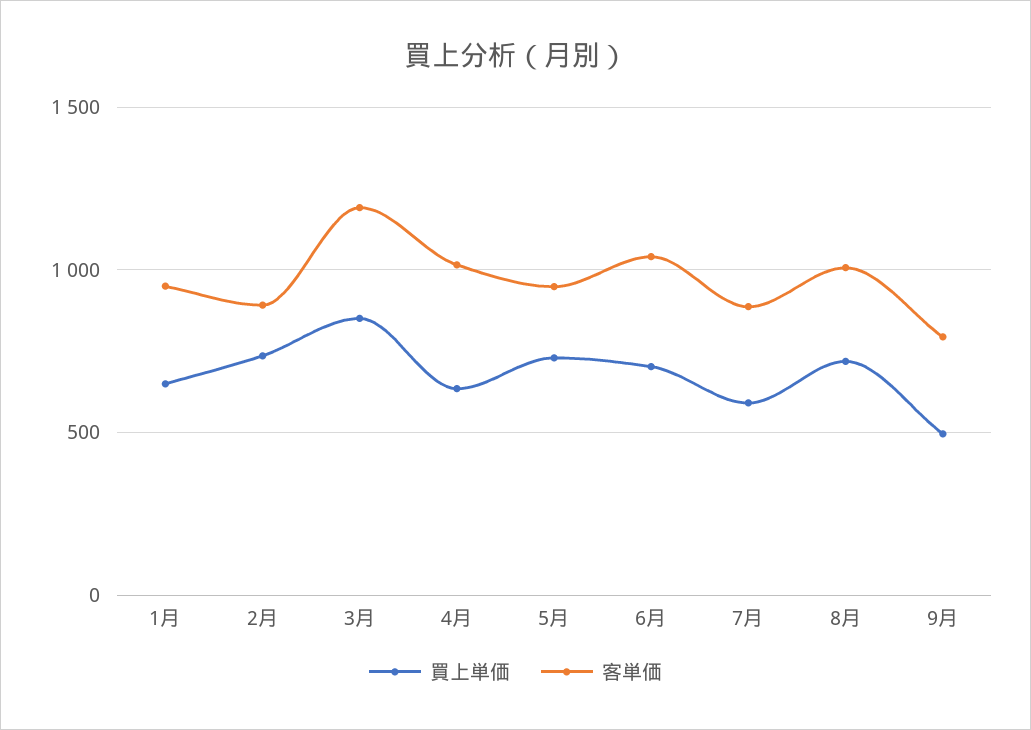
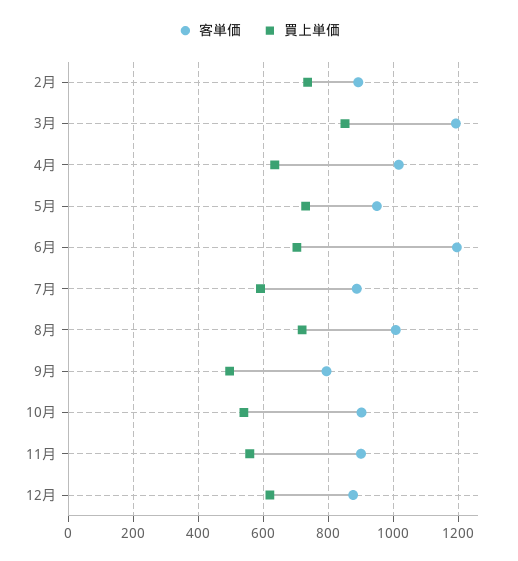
買上単価, 1月: 650 -> none
客単価, 1月: 950 -> none
客単価, 6月: 1050 -> 1200
客単価, 10月: none -> 900
買上単価, 10月: none -> 540
客単価, 11月: none -> 900
買上単価, 11月: none -> 560
客単価, 12月: none -> 880
買上単価, 12月: none -> 620

